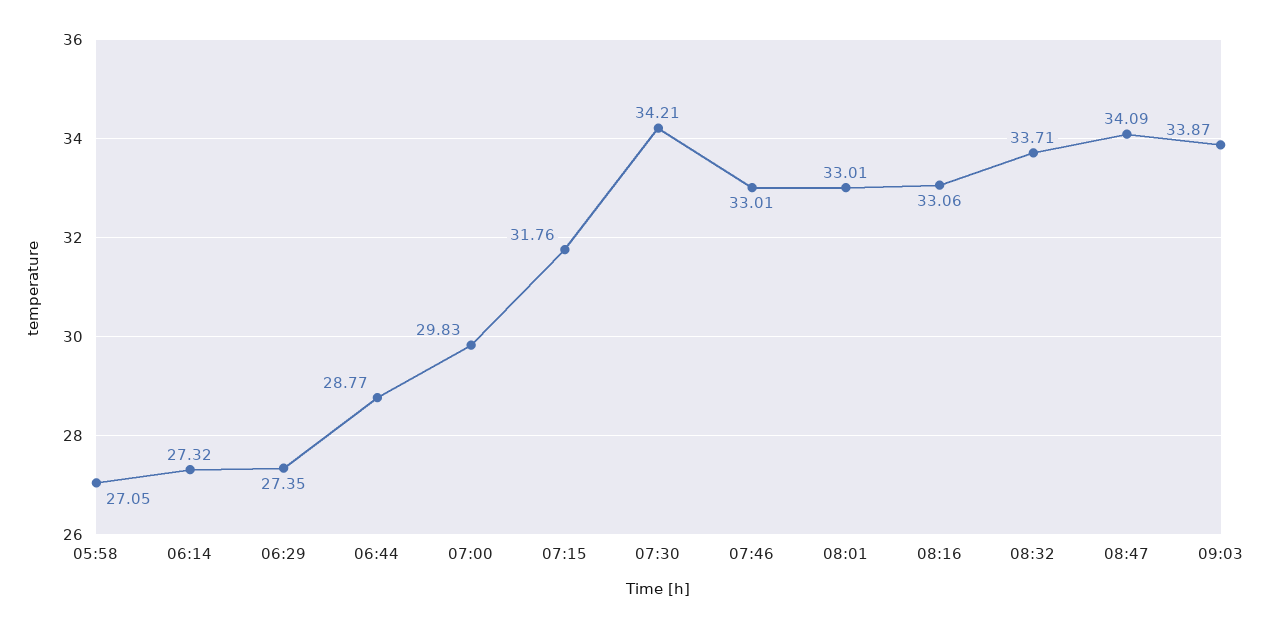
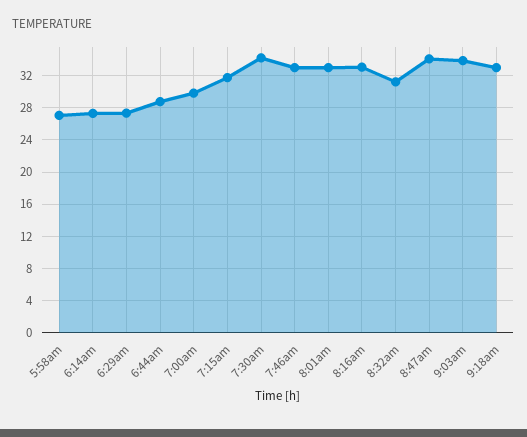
08:32: 33.71 -> 31
9:18am: none -> 33

